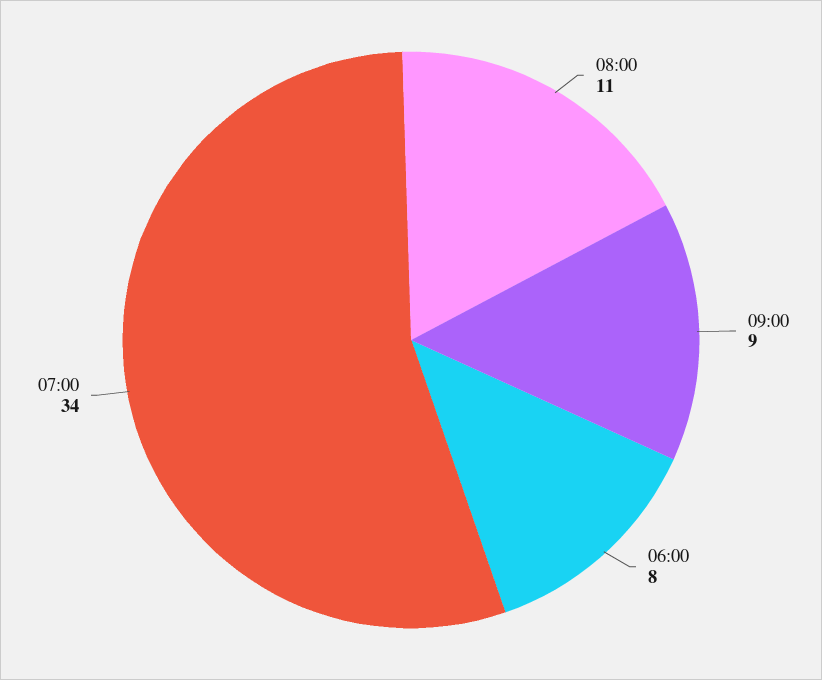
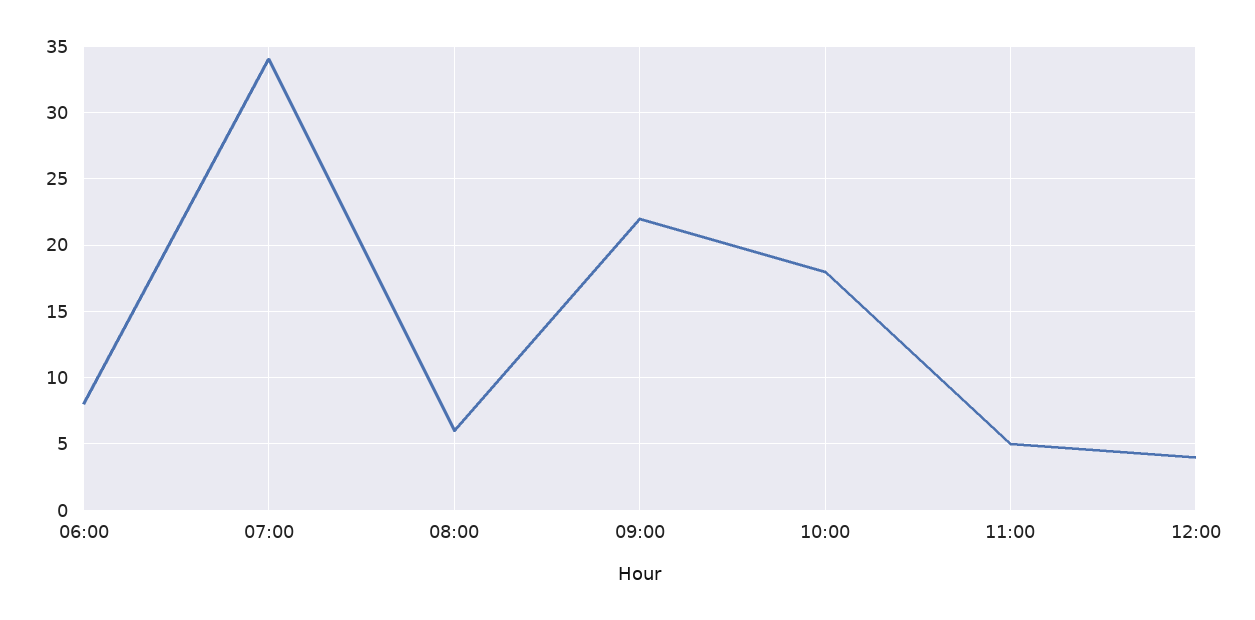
08:00: 11 -> 6
09:00: 9 -> 22
10:00: none -> 18
11:00: none -> 5
12:00: none -> 4

